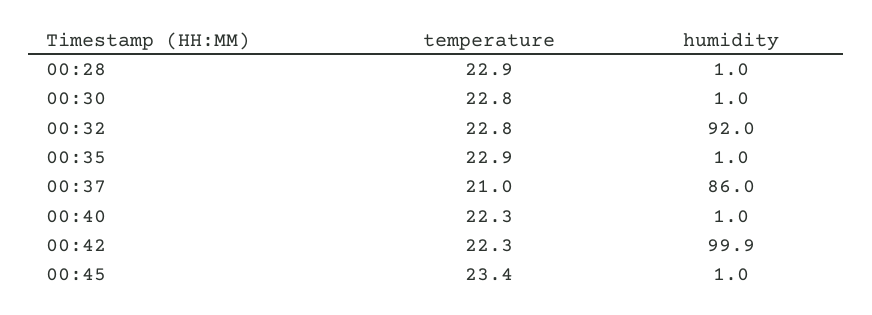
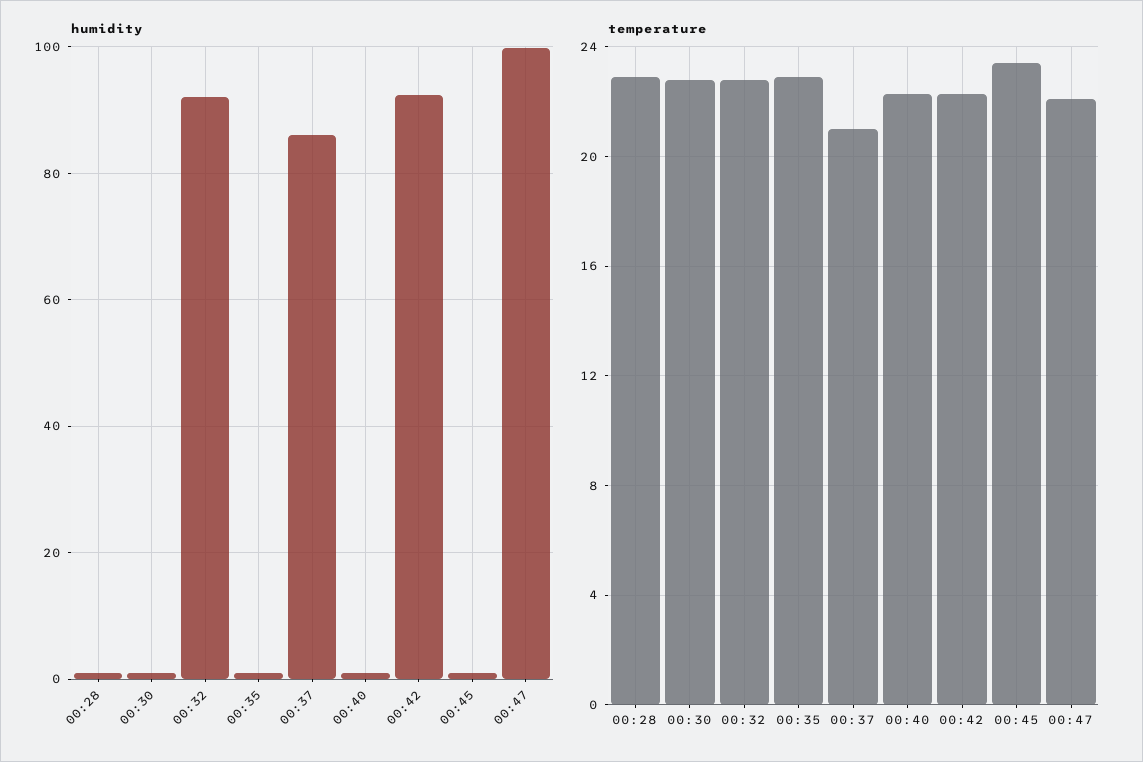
humidity, 00:42: 99.9 -> 92
humidity, 00:47: none -> 100
temperature, 00:47: none -> 22

